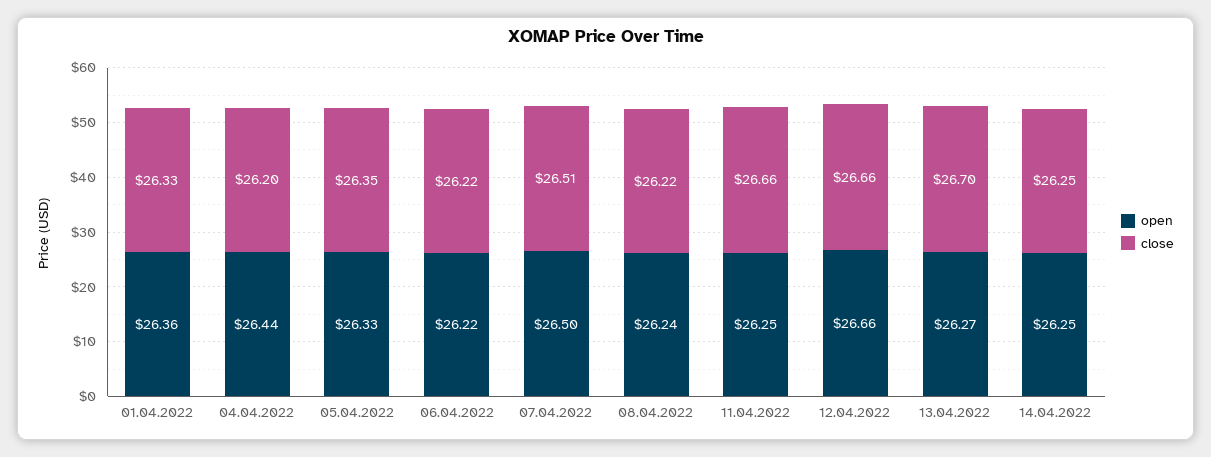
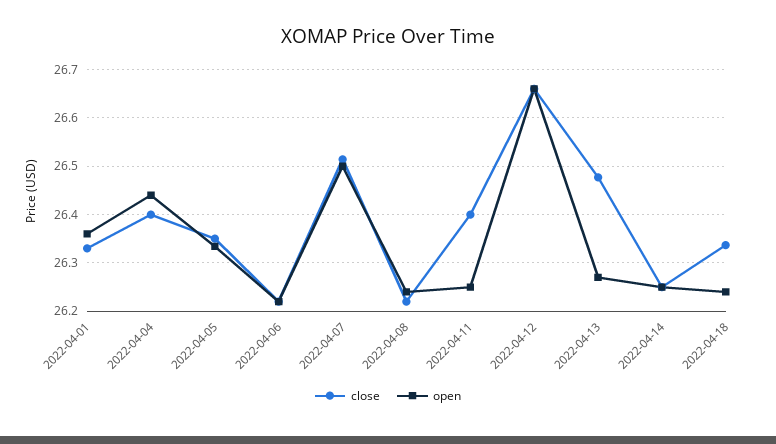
close, 04.04.2022: 26.2 -> 26.4
close, 11.04.2022: 26.66 -> 26.4
close, 13.04.2022: 26.7 -> 26.48
close, 2022-04-18: none -> 26.34
open, 2022-04-18: none -> 26.24

